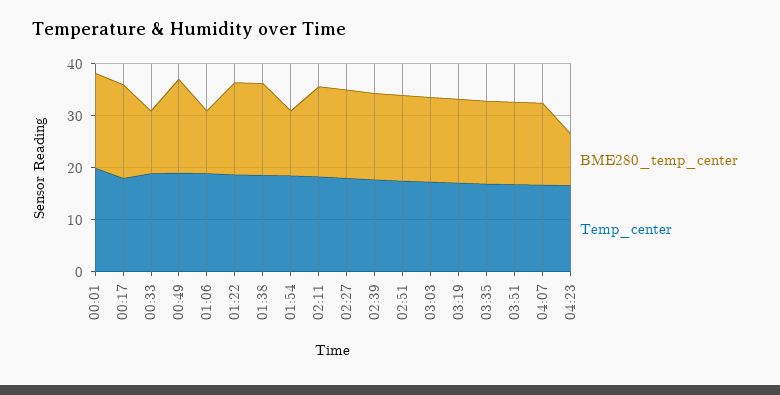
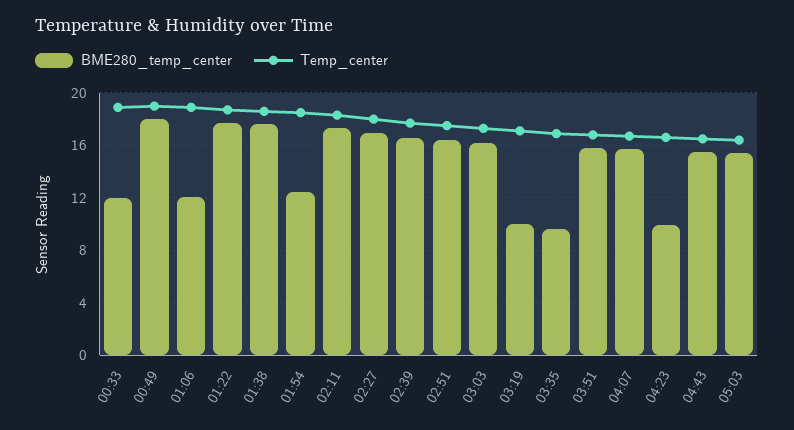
BME280_temp_center, 00:01: 18 -> none
Temp_center, 00:01: 20 -> none
BME280_temp_center, 00:17: 18 -> none
Temp_center, 00:17: 18 -> none
BME280_temp_center, 03:19: 16 -> 10
BME280_temp_center, 03:35: 16 -> 9.5
BME280_temp_center, 04:43: none -> 15.5
Temp_center, 04:43: none -> 16.5
BME280_temp_center, 05:03: none -> 15.5
Temp_center, 05:03: none -> 16.5

